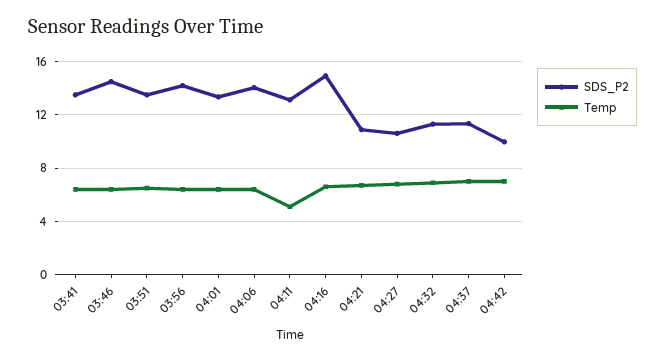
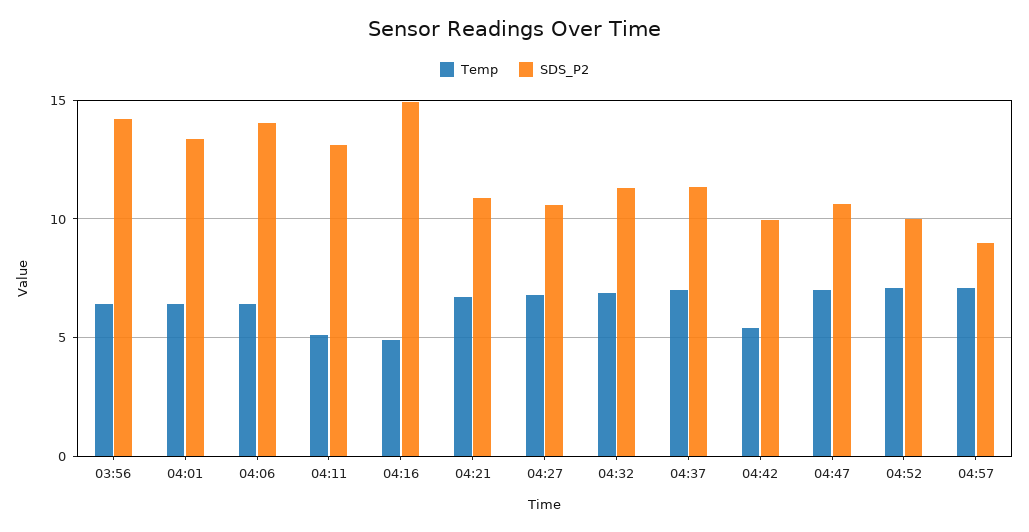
SDS_P2, 03:41: 13.5 -> none
Temp, 03:41: 6.5 -> none
SDS_P2, 03:46: 14.5 -> none
Temp, 03:46: 6.5 -> none
SDS_P2, 03:51: 13.5 -> none
Temp, 03:51: 6.5 -> none
Temp, 04:16: 6.5 -> 5
Temp, 04:42: 7 -> 5.5
Temp, 04:47: none -> 7
SDS_P2, 04:47: none -> 10.5
Temp, 04:52: none -> 7
SDS_P2, 04:52: none -> 10
Temp, 04:57: none -> 7
SDS_P2, 04:57: none -> 9

